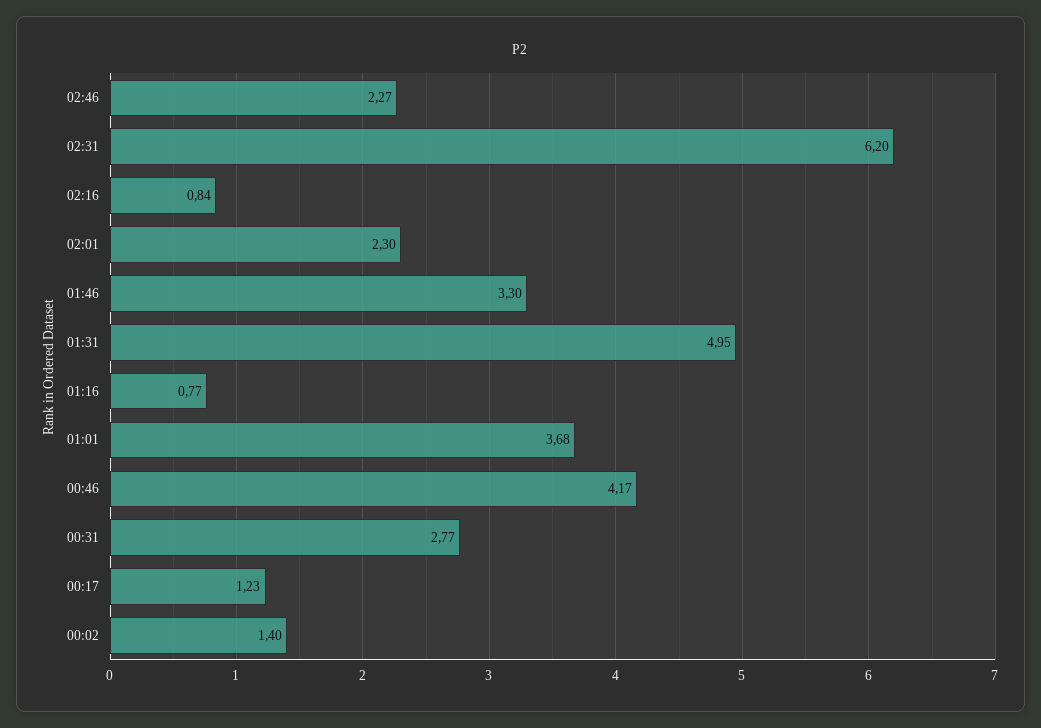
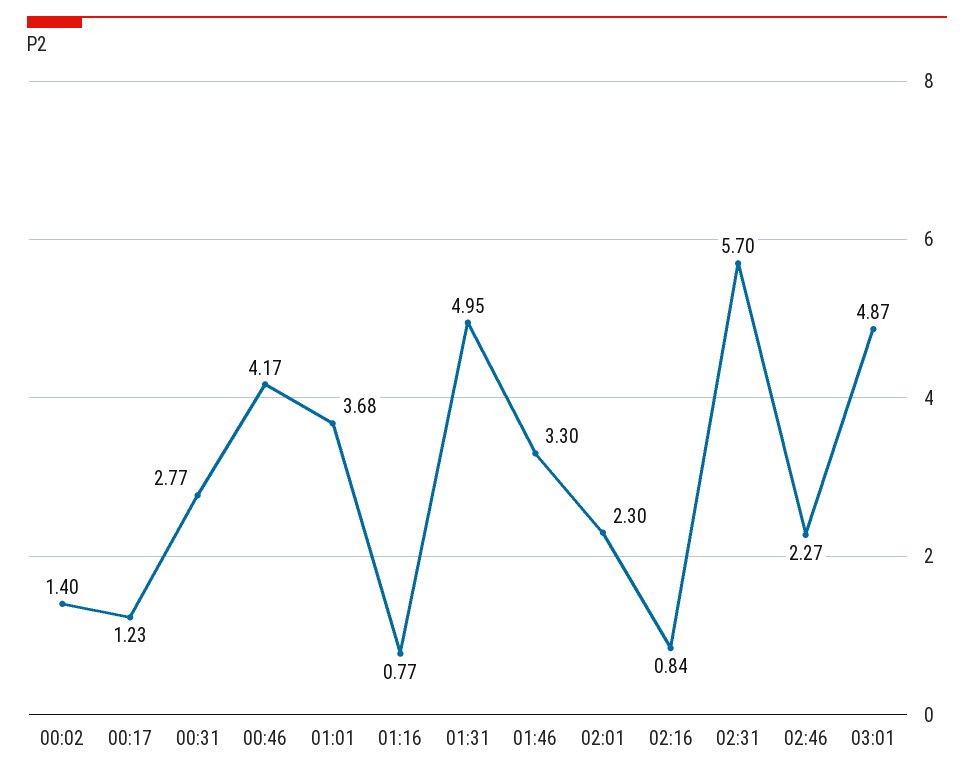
02:31: 6.2 -> 5.7
03:01: none -> 4.87

